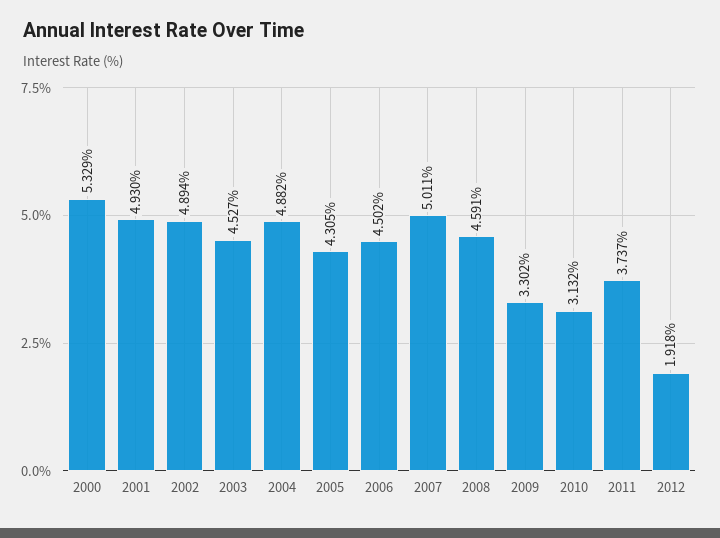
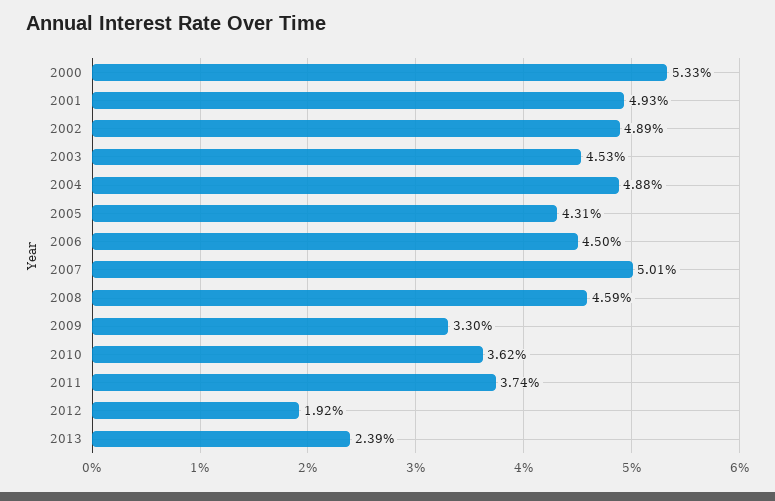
2010: 3.132 -> 3.62
2013: none -> 2.39

